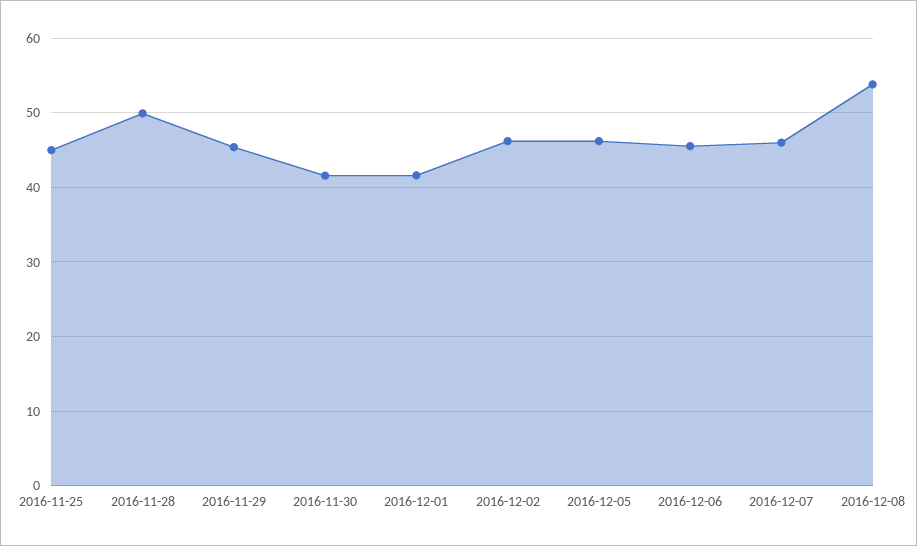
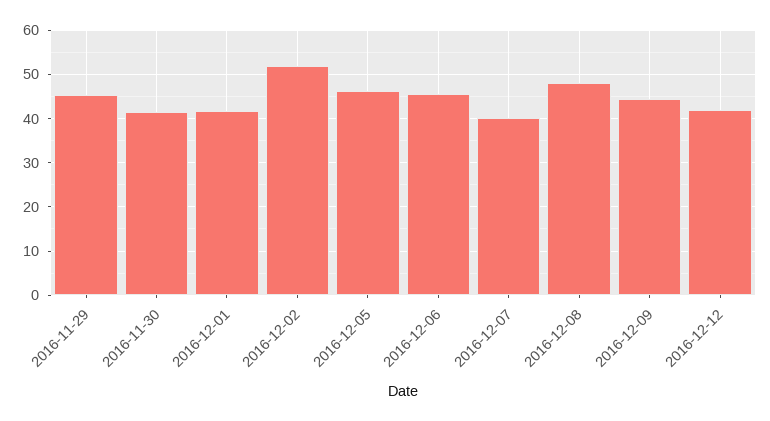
2016-11-25: 45 -> none
2016-11-28: 50 -> none
2016-12-02: 46 -> 52
2016-12-07: 46 -> 40
2016-12-08: 54 -> 48
2016-12-09: none -> 44
2016-12-12: none -> 42

